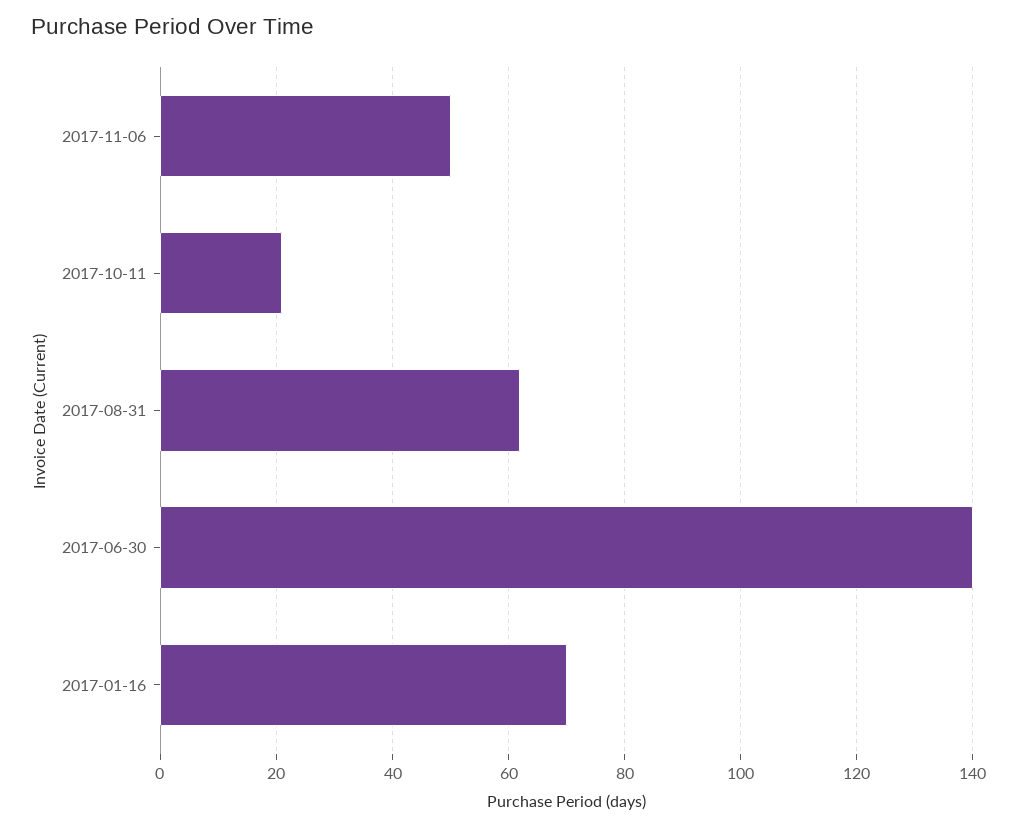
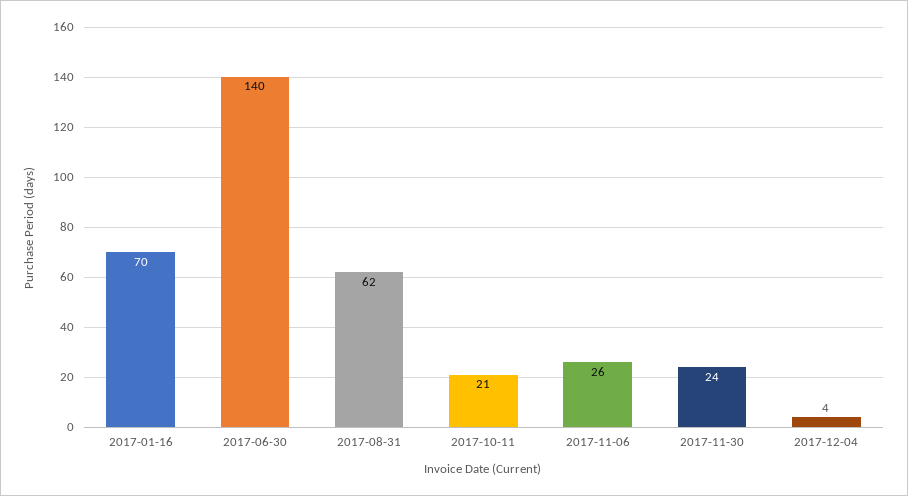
2017-11-06: 50 -> 26
2017-11-30: none -> 24
2017-12-04: none -> 4

